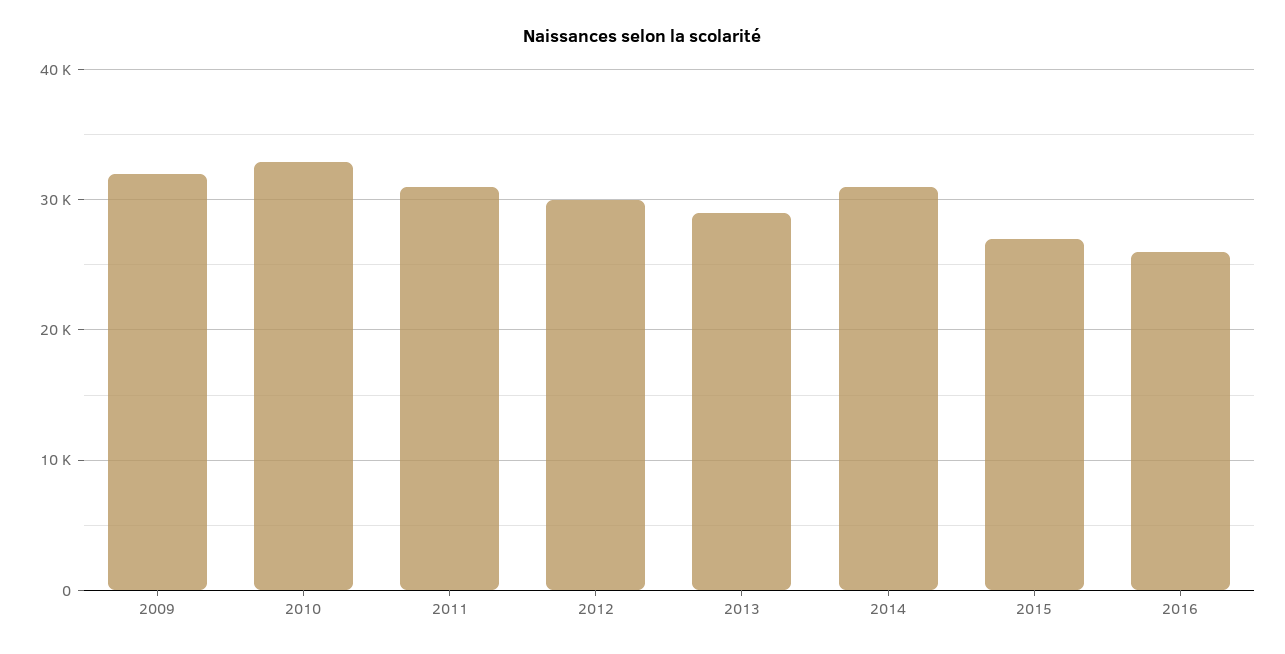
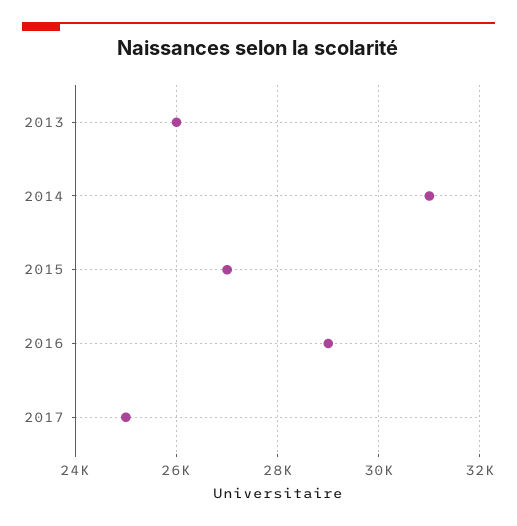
2009: 32000 -> none
2010: 33000 -> none
2011: 31000 -> none
2012: 30000 -> none
2013: 29000 -> 26000
2016: 26000 -> 29000
2017: none -> 25000

